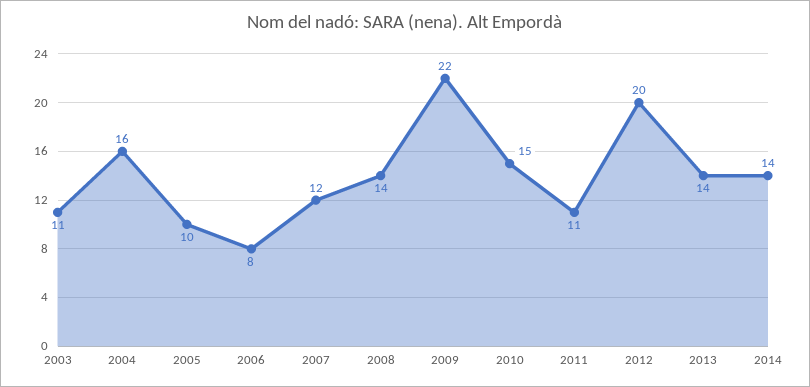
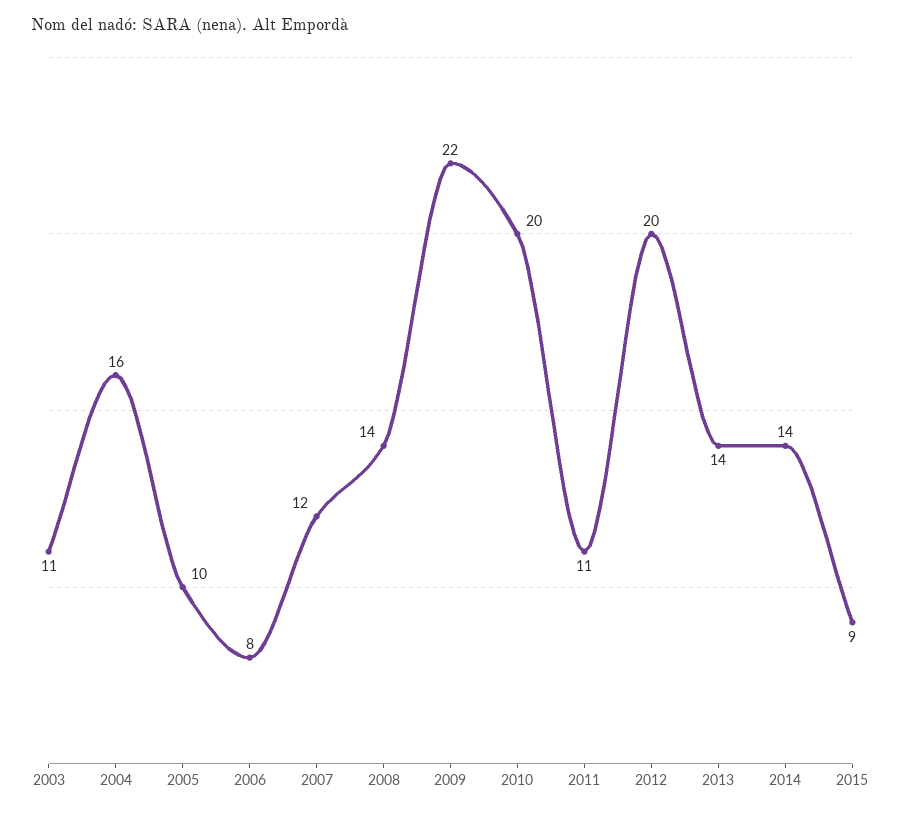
2010: 15 -> 20
2015: none -> 9

